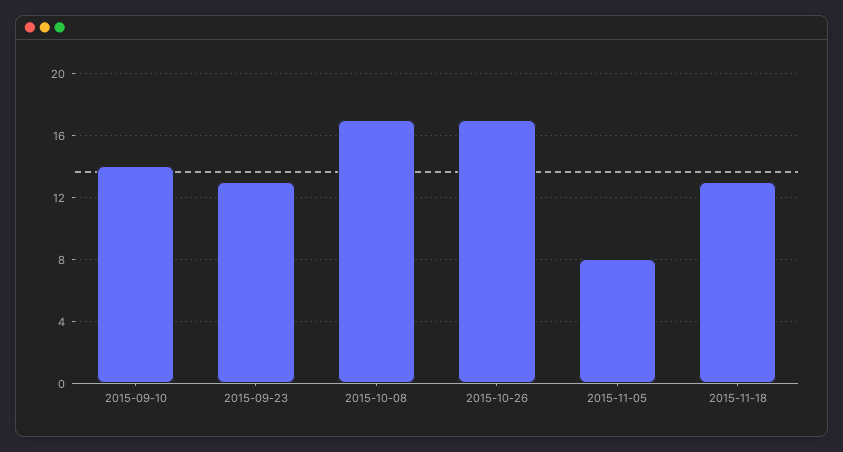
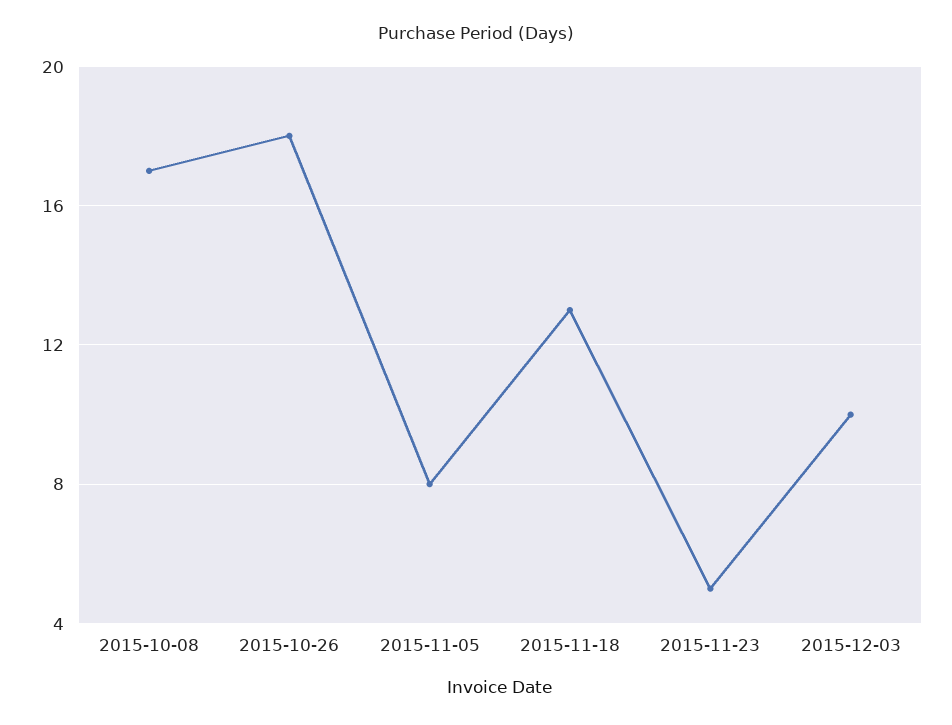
2015-09-10: 14 -> none
2015-09-23: 13 -> none
2015-10-26: 17 -> 18
2015-11-23: none -> 5
2015-12-03: none -> 10

